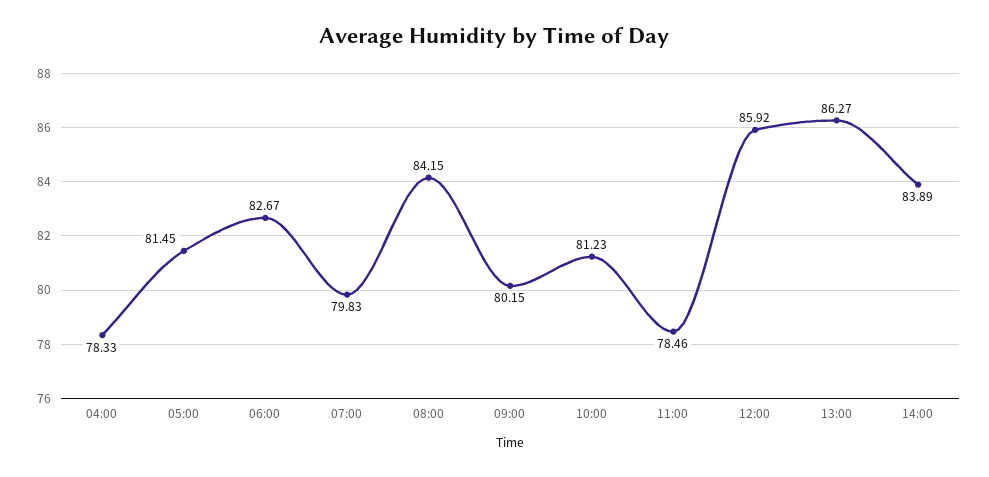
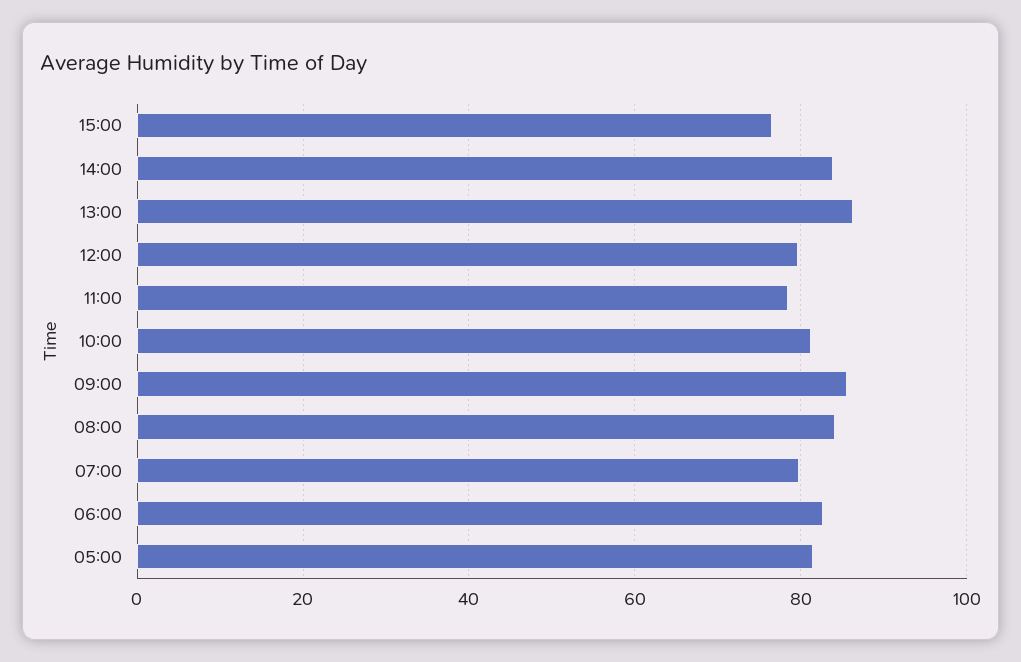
04:00: 78.33 -> none
09:00: 80.15 -> 86
12:00: 85.92 -> 80
15:00: none -> 76

